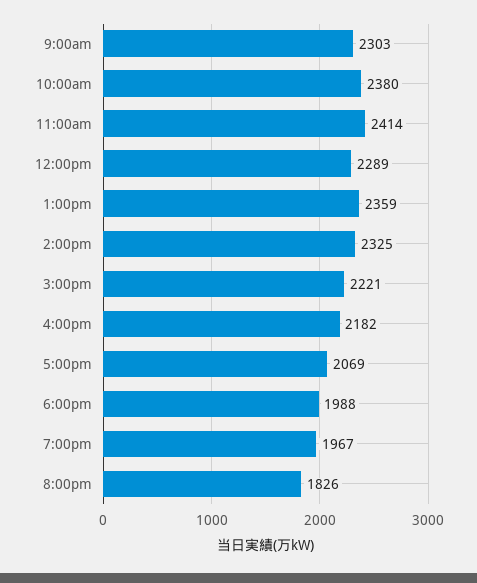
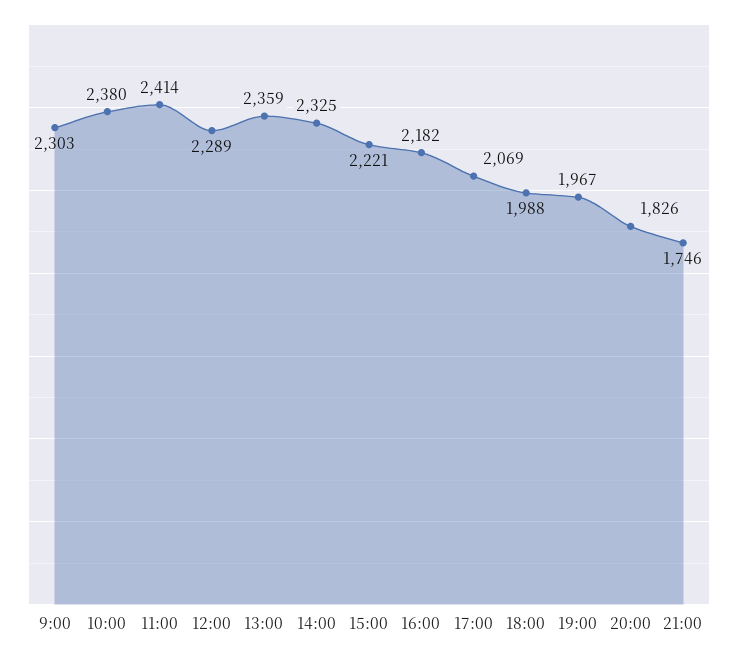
21:00: none -> 1746

